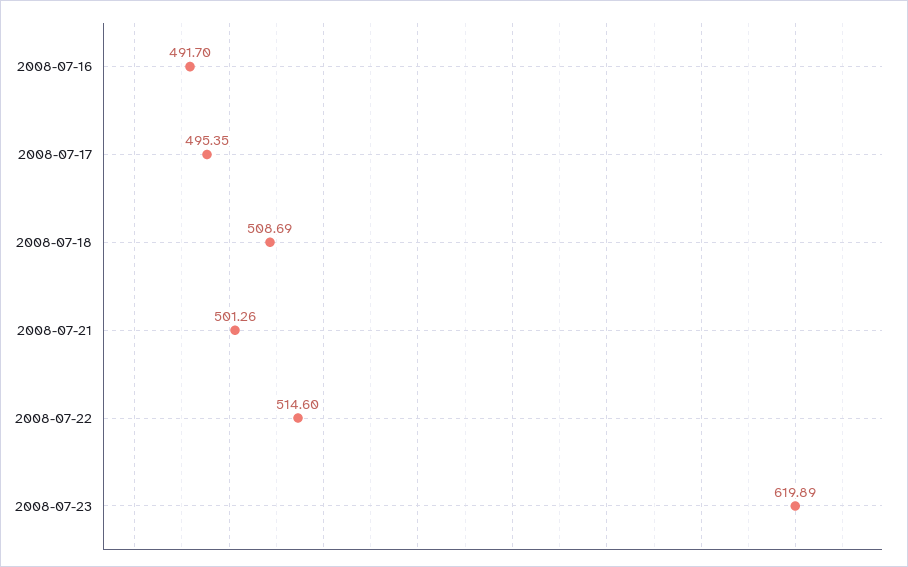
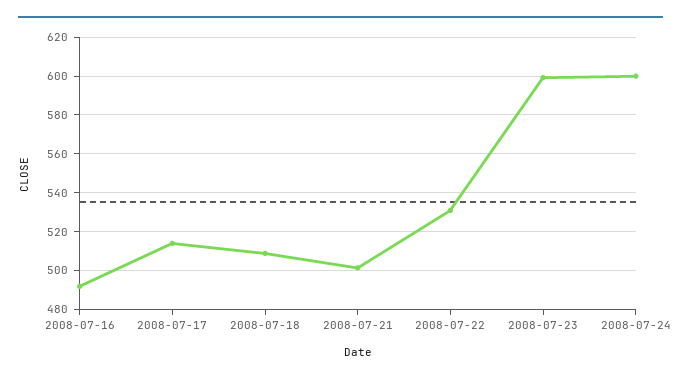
2008-07-17: 495.35 -> 515
2008-07-22: 514.6 -> 530
2008-07-23: 619.89 -> 600
2008-07-24: none -> 600

